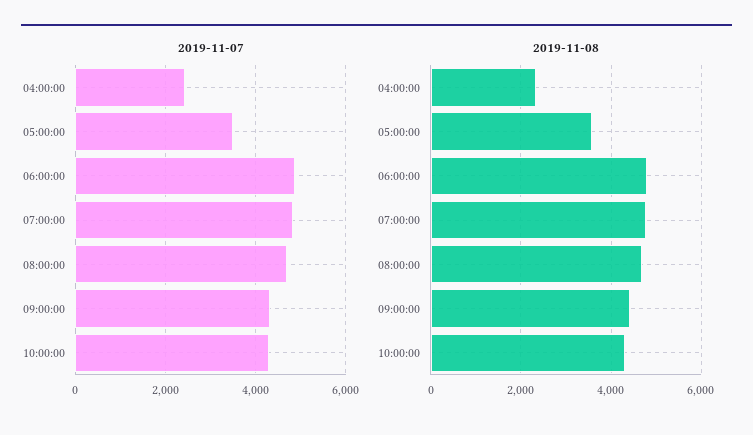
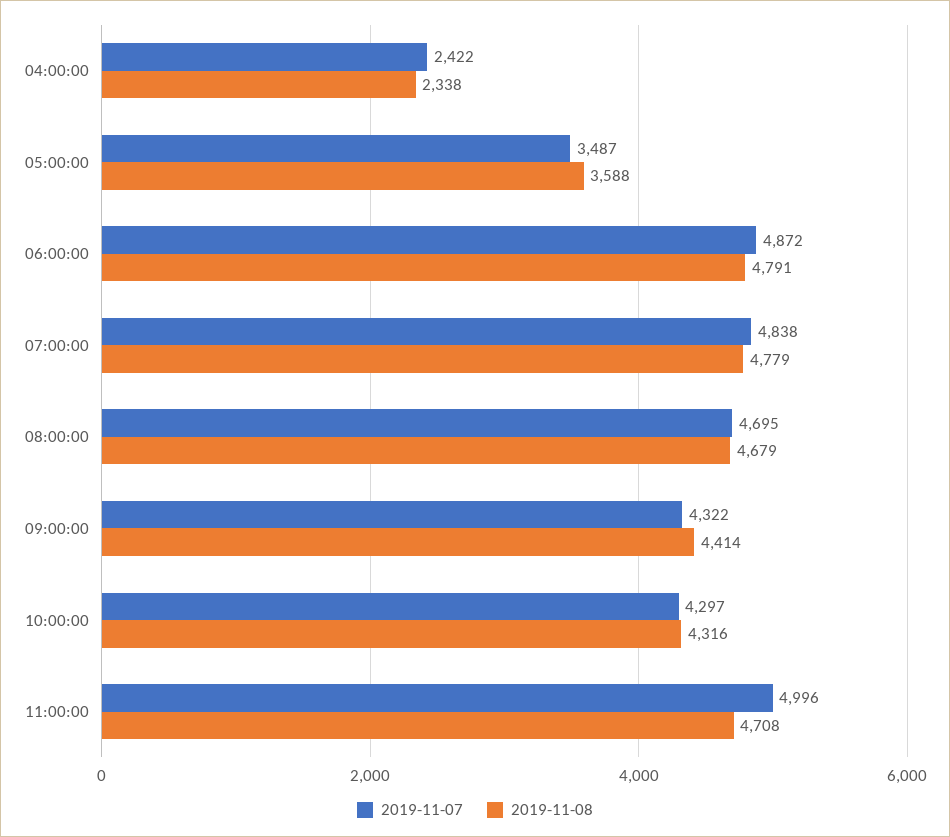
2019-11-07, 11:00:00: none -> 4996
2019-11-08, 11:00:00: none -> 4708

